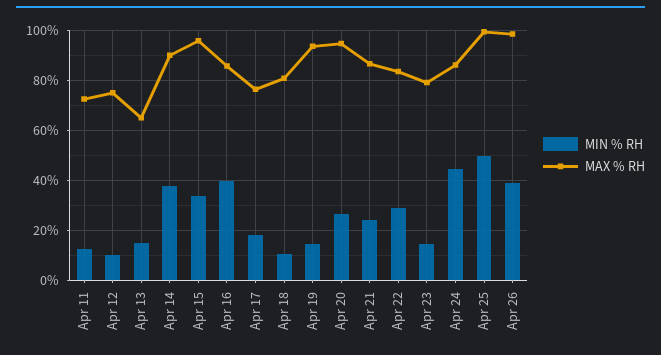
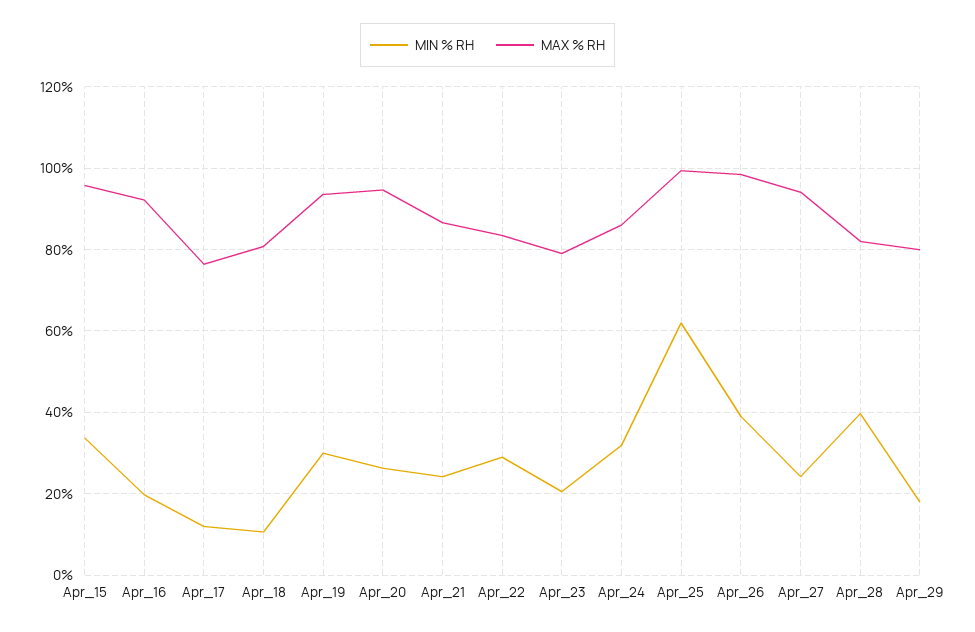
MIN % RH, Apr 11: 12.5 -> none
MAX % RH, Apr 11: 72.5 -> none
MIN % RH, Apr 12: 10 -> none
MAX % RH, Apr 12: 75 -> none
MIN % RH, Apr 13: 15 -> none
MAX % RH, Apr 13: 65 -> none
MIN % RH, Apr 14: 37.5 -> none
MAX % RH, Apr 14: 90 -> none
MIN % RH, Apr 16: 40 -> 20
MAX % RH, Apr 16: 85 -> 92
MIN % RH, Apr 17: 17.5 -> 12
MIN % RH, Apr 19: 15 -> 30
MIN % RH, Apr 23: 15 -> 20
MIN % RH, Apr 24: 45 -> 32
MIN % RH, Apr 25: 50 -> 62
MIN % RH, Apr_27: none -> 24
MAX % RH, Apr_27: none -> 94
MIN % RH, Apr_28: none -> 40
MAX % RH, Apr_28: none -> 82
MIN % RH, Apr_29: none -> 18
MAX % RH, Apr_29: none -> 80

